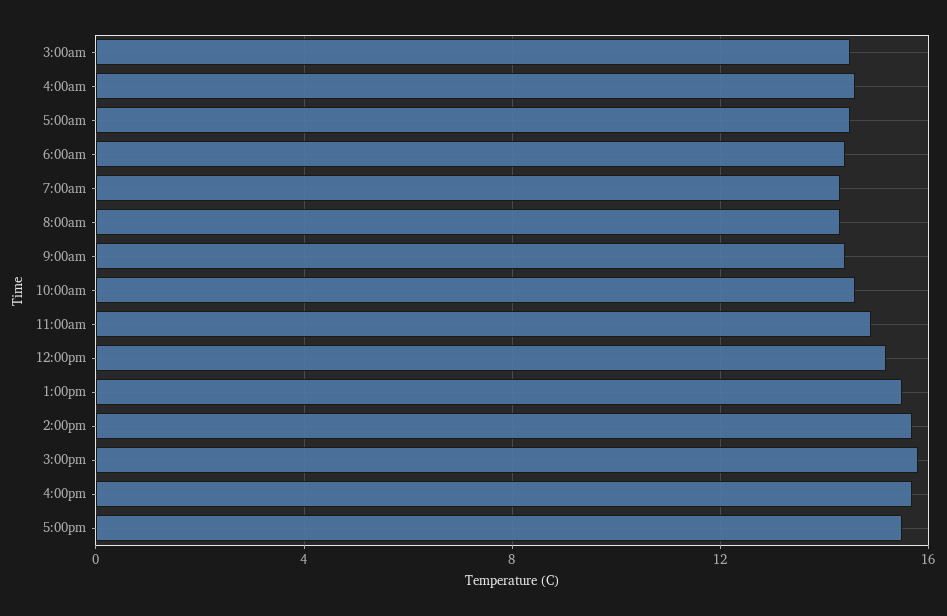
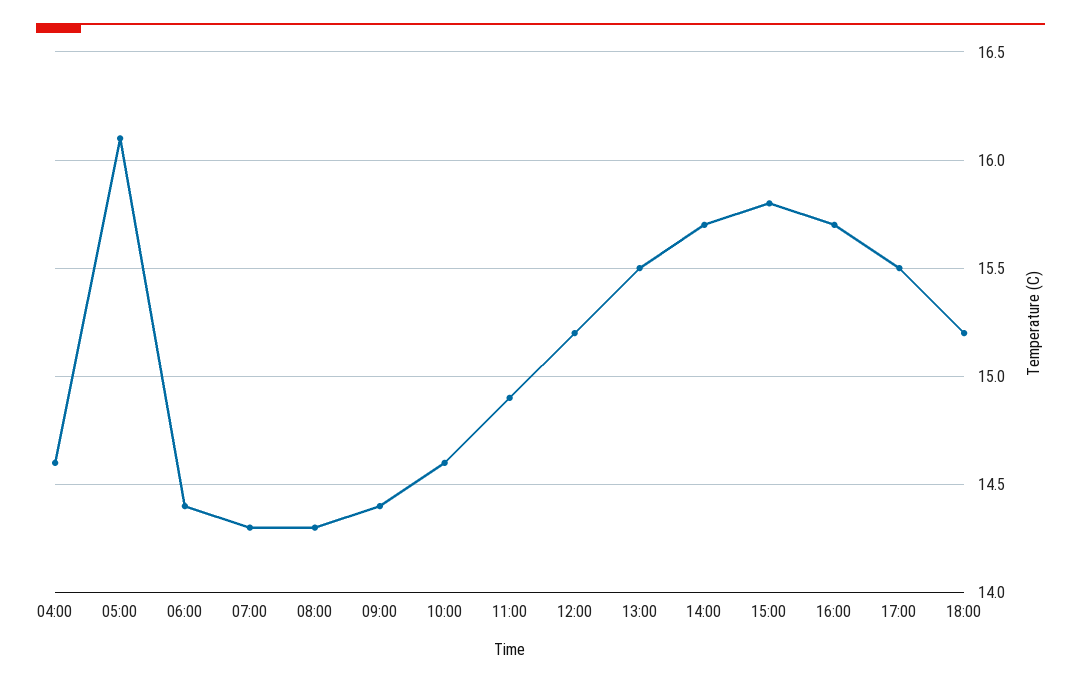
3:00am: 14.5 -> none
5:00am: 14.5 -> 16.1
18:00: none -> 15.2

